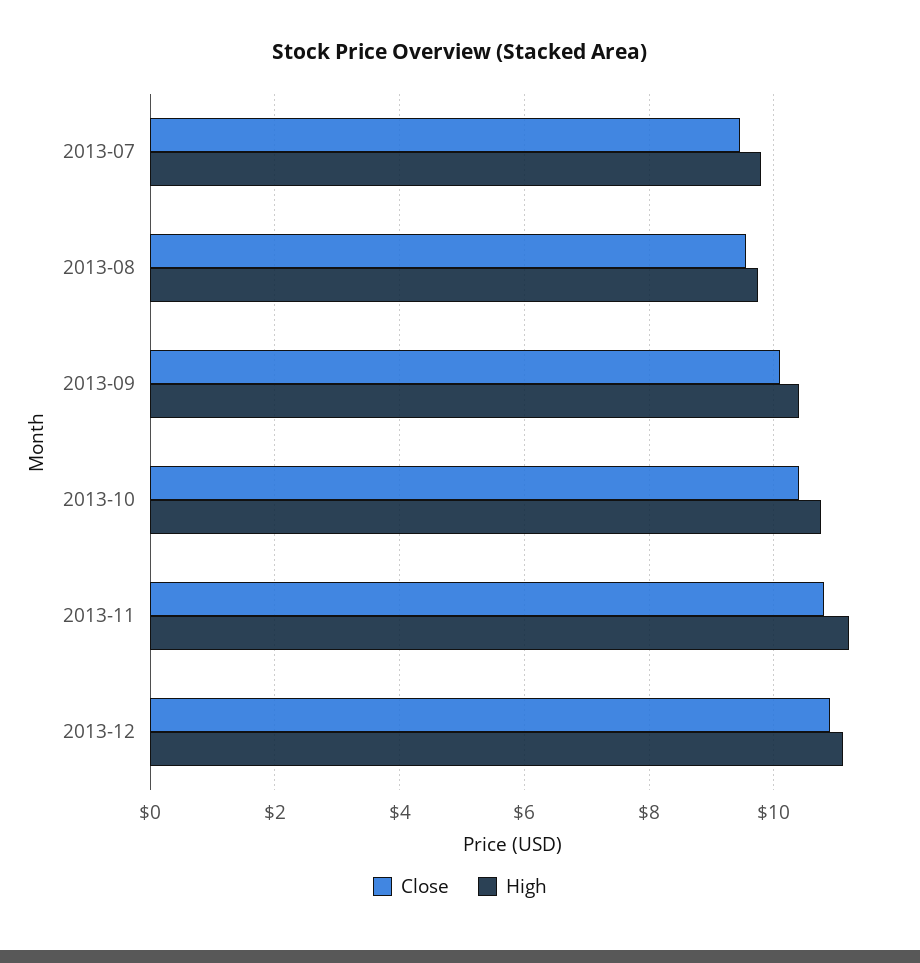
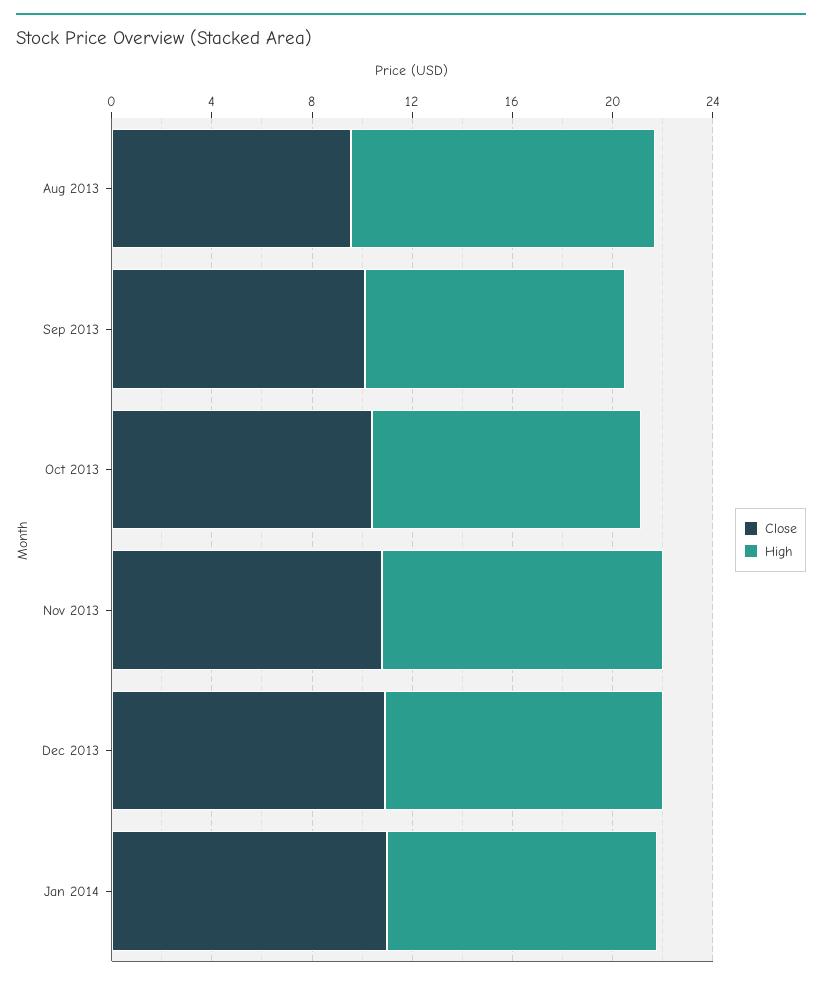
Close, 2013-07: 9.4 -> none
High, 2013-07: 9.8 -> none
High, 2013-08: 9.8 -> 12
Close, Jan 2014: none -> 11
High, Jan 2014: none -> 11

